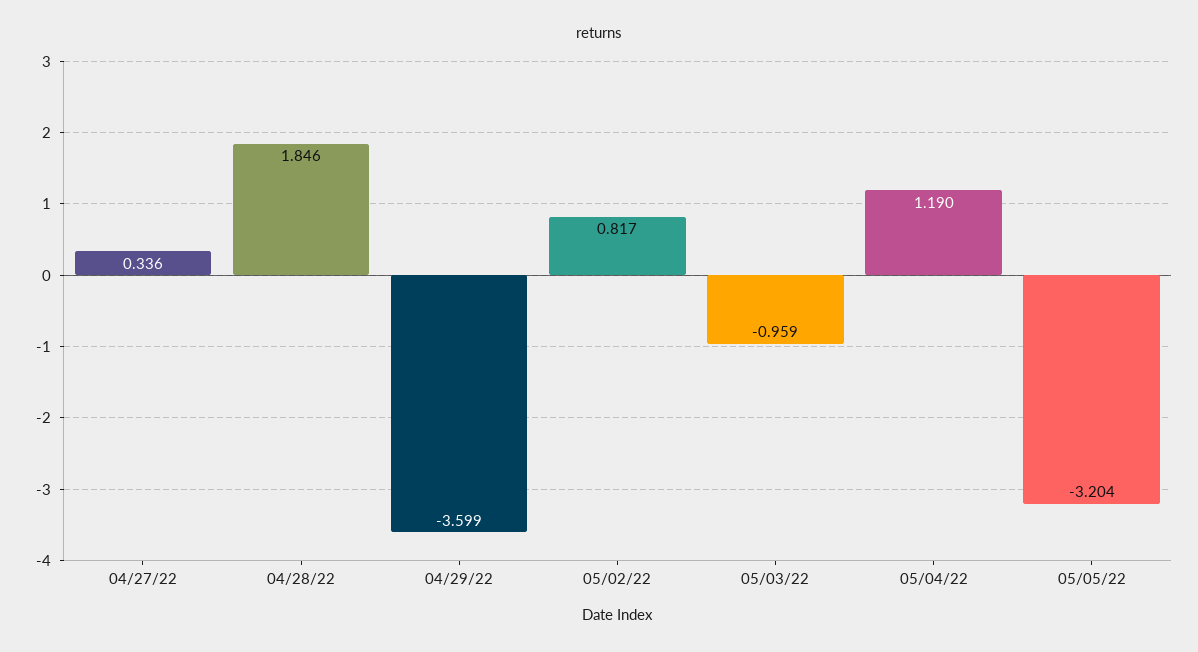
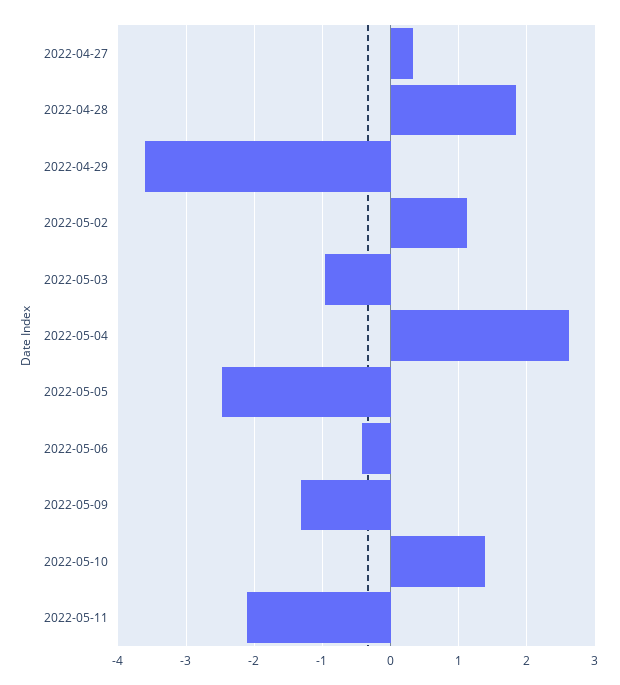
05/02/22: 0.817 -> 1.1
05/04/22: 1.19 -> 2.6
05/05/22: -3.204 -> -2.5
2022-05-06: none -> -0.4
2022-05-09: none -> -1.3
2022-05-10: none -> 1.4
2022-05-11: none -> -2.1

